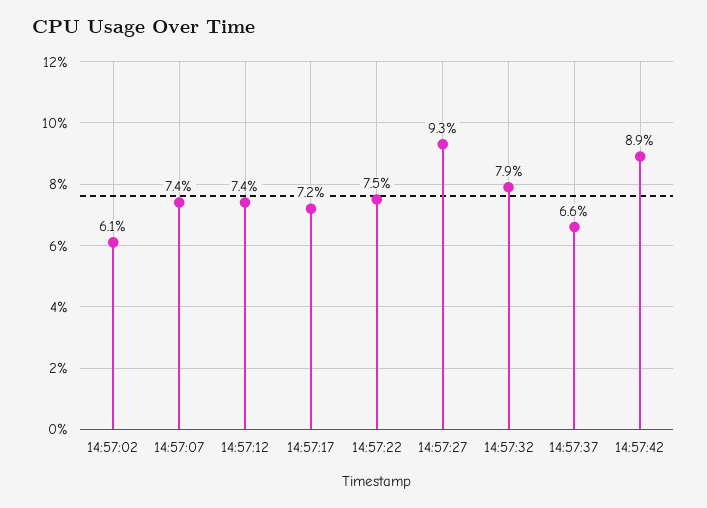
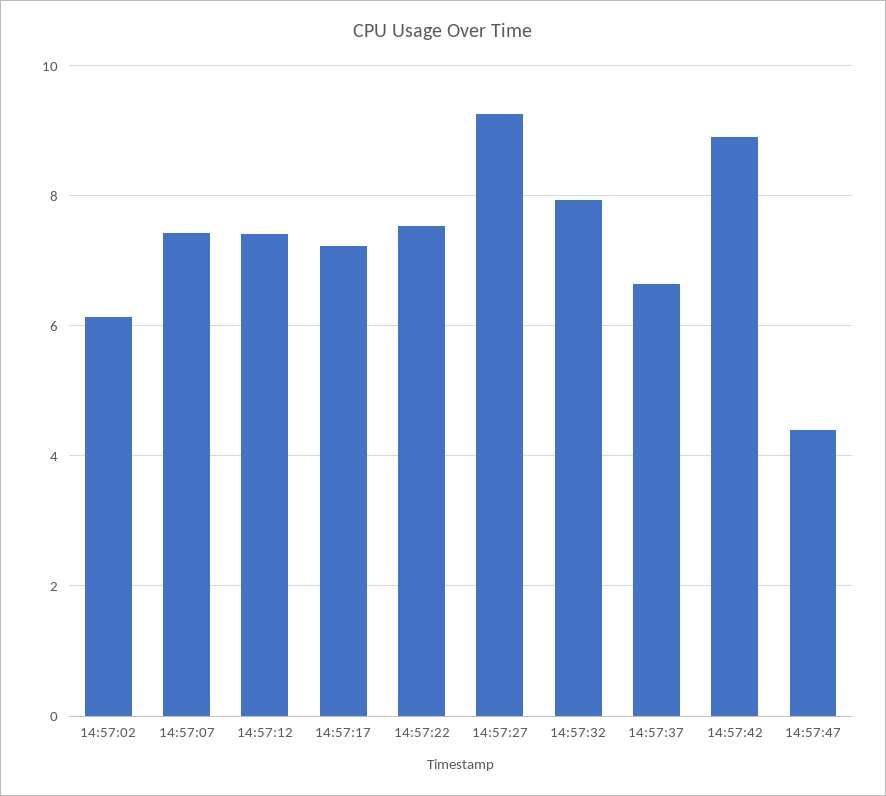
14:57:47: none -> 4.4

